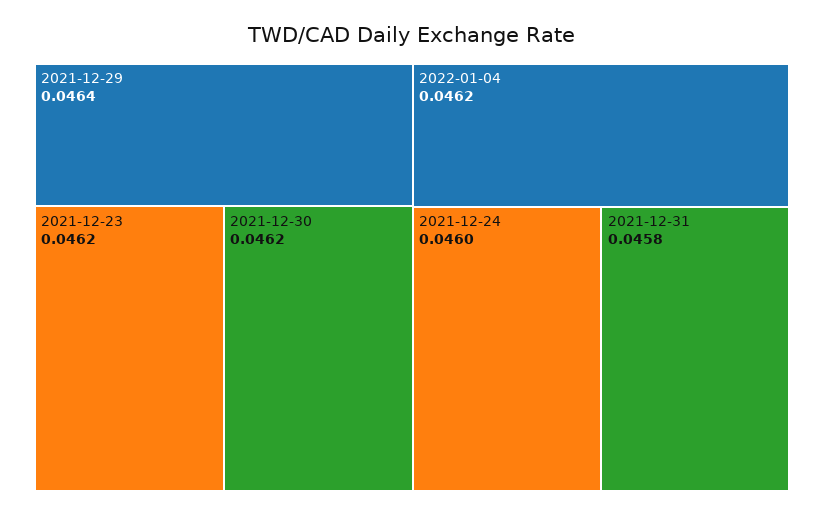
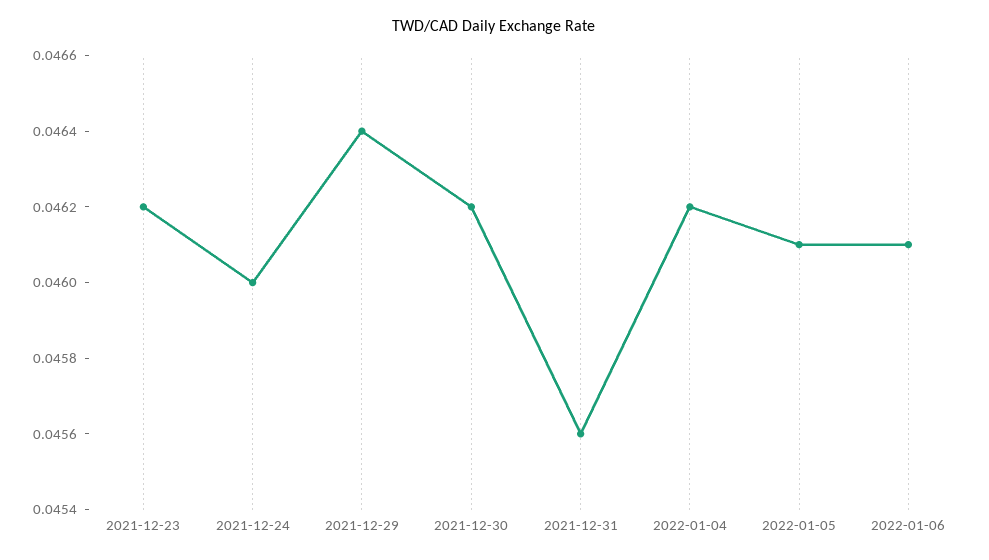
2021-12-31: 0.0458 -> 0.0456
2022-01-05: none -> 0.0461
2022-01-06: none -> 0.0461

